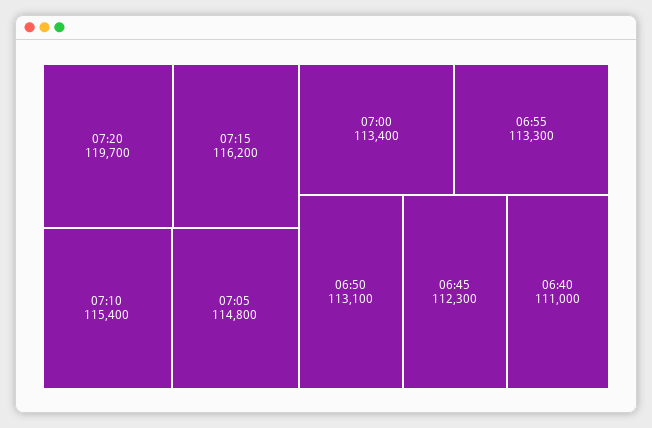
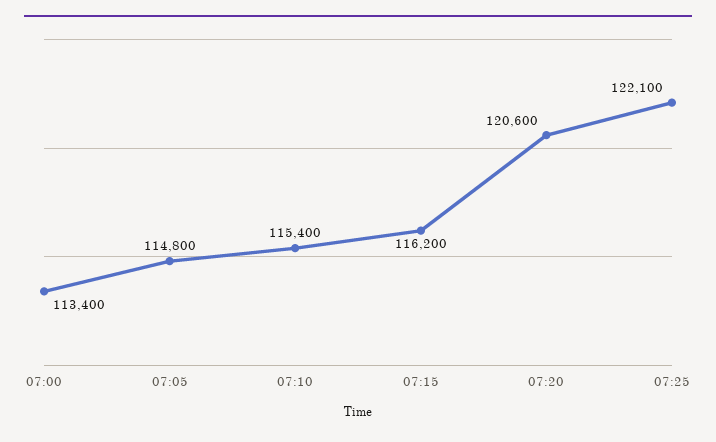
07:20: 119700 -> 120600
06:55: 113300 -> none
06:50: 113100 -> none
06:45: 112300 -> none
06:40: 111000 -> none
07:25: none -> 122100

